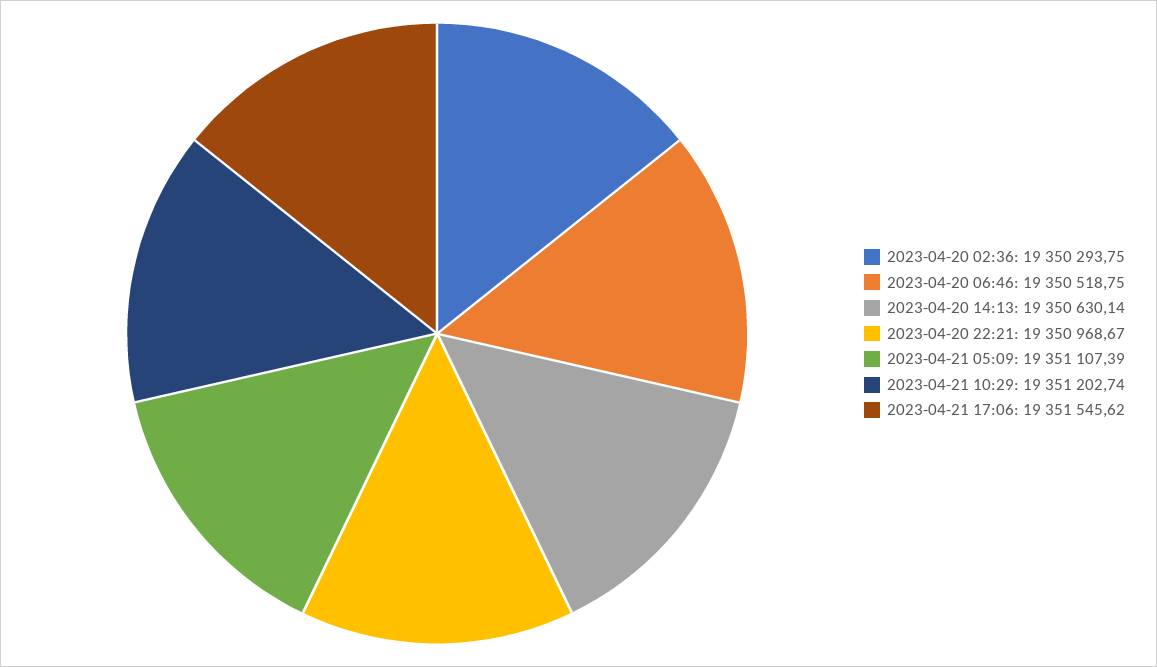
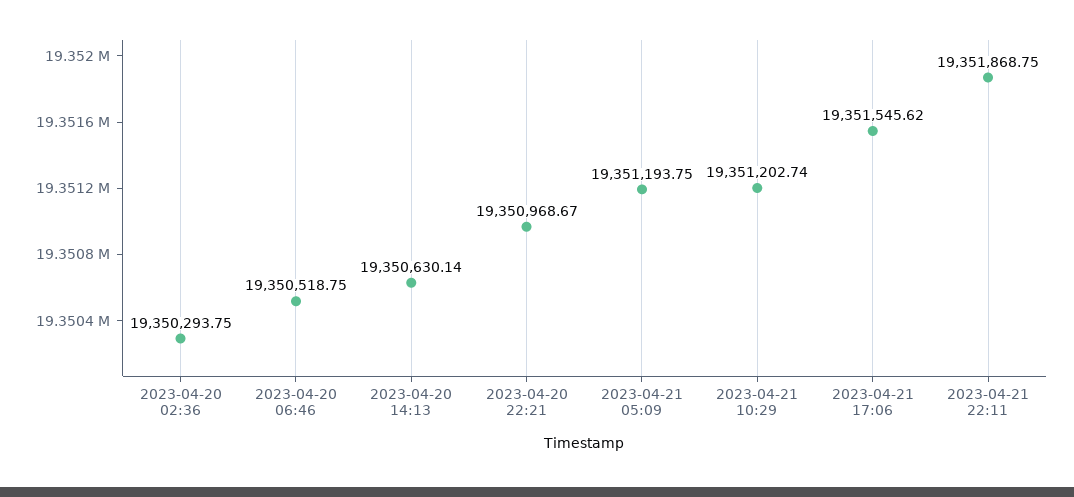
2023-04-21 05:09: 19351107.39 -> 19351193.75
2023-04-21 22:11: none -> 19351868.75

